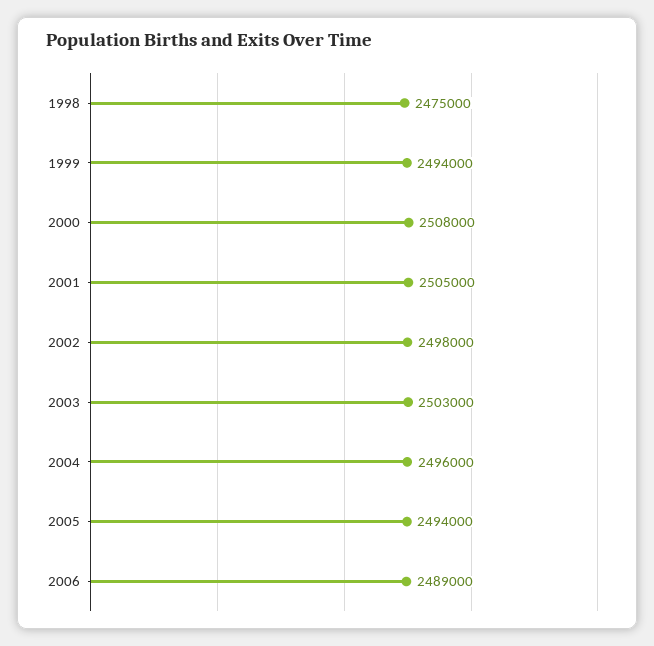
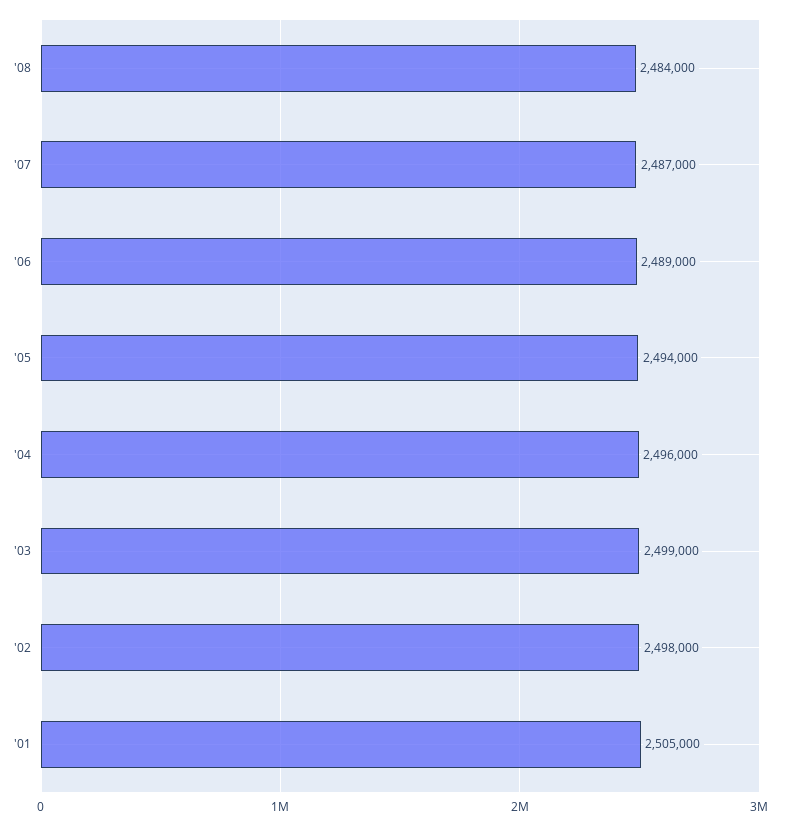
1998: 2475000 -> none
1999: 2494000 -> none
2000: 2508000 -> none
2003: 2503000 -> 2499000
'08: none -> 2484000
'07: none -> 2487000

